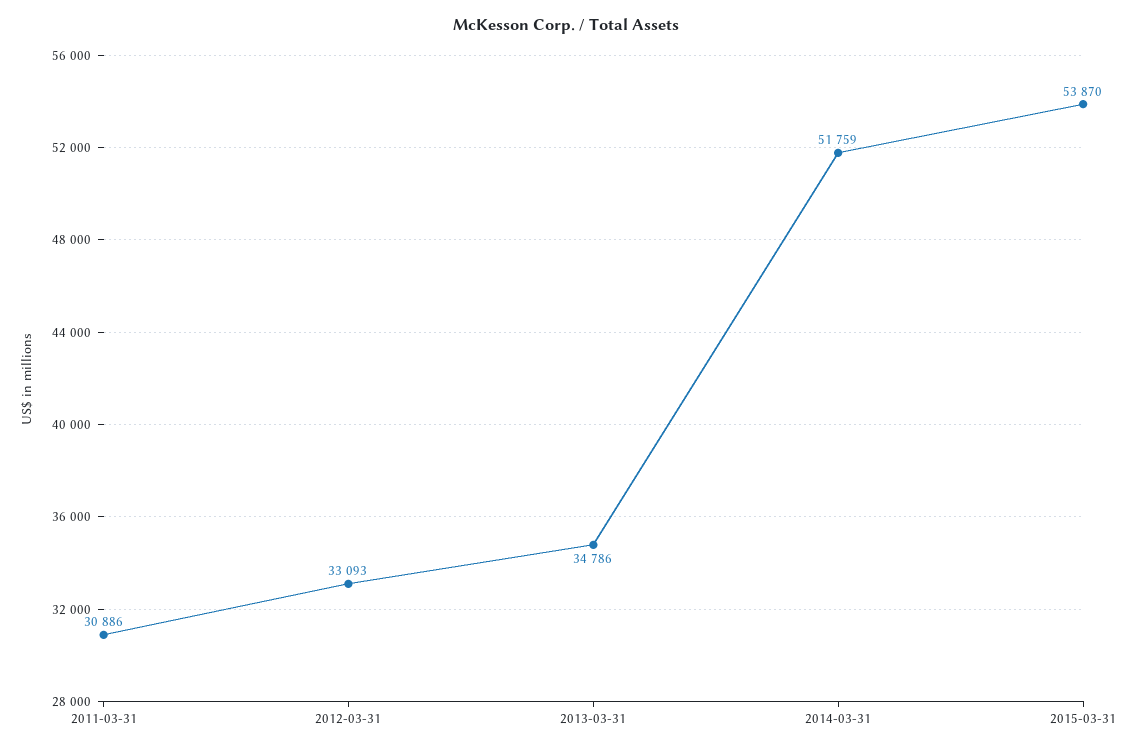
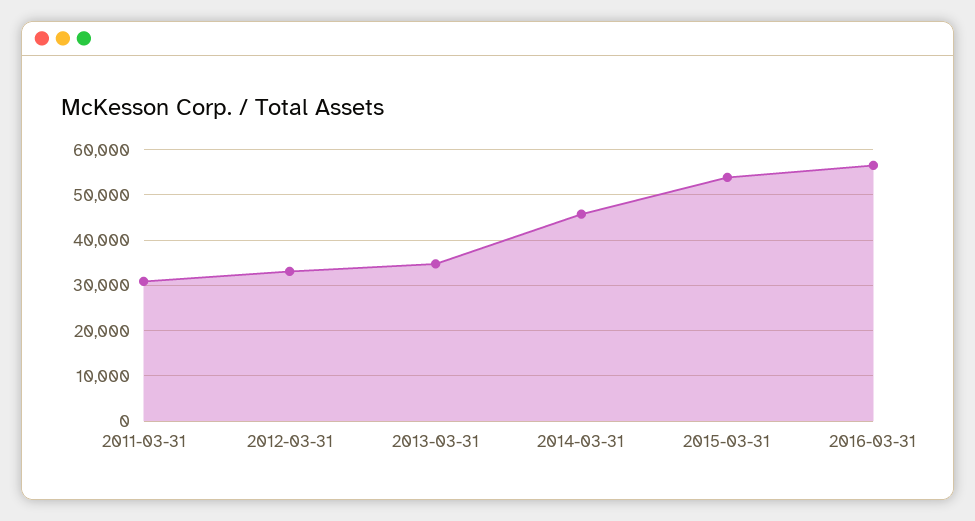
2014-03-31: 51759 -> 46000
2016-03-31: none -> 56000

